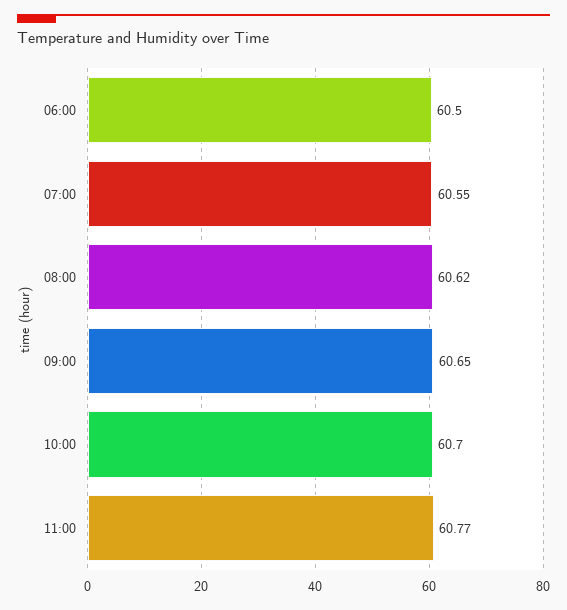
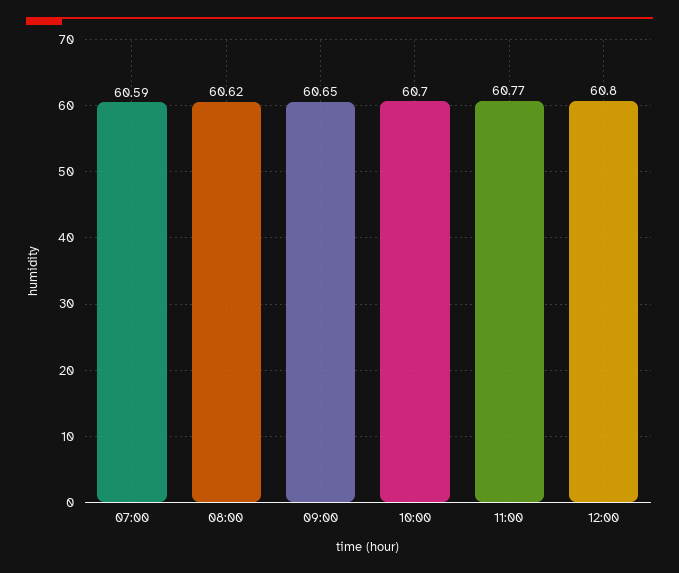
06:00: 60.5 -> none
07:00: 60.55 -> 60.59
12:00: none -> 60.8

